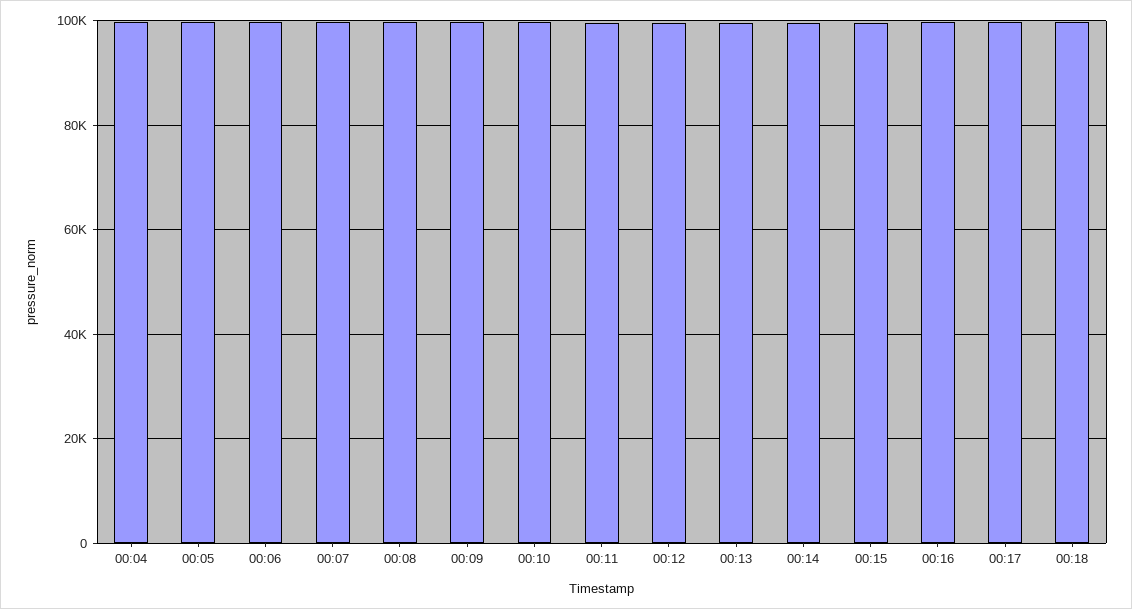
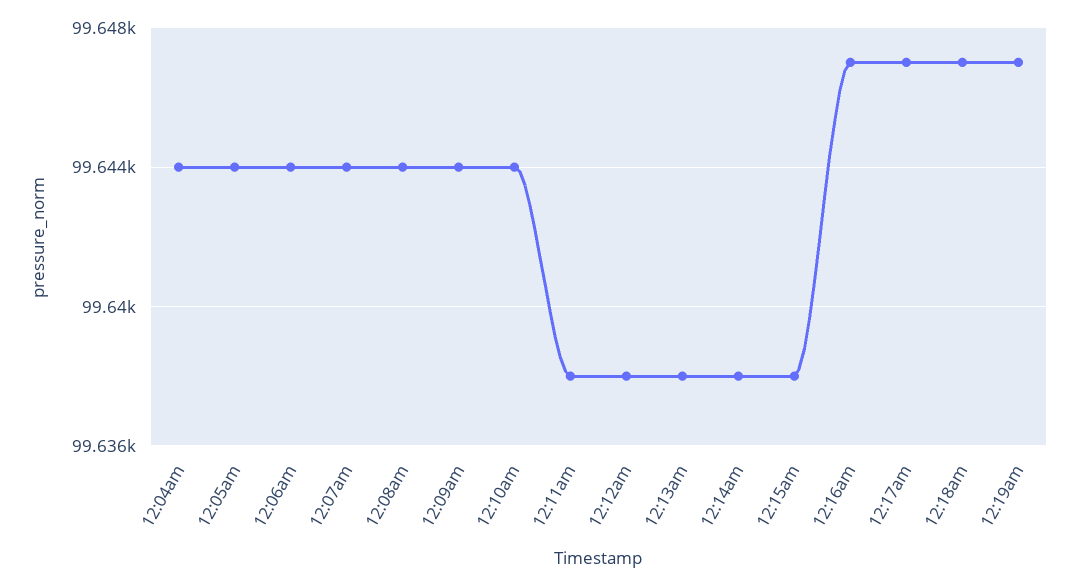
12:19am: none -> 99647

